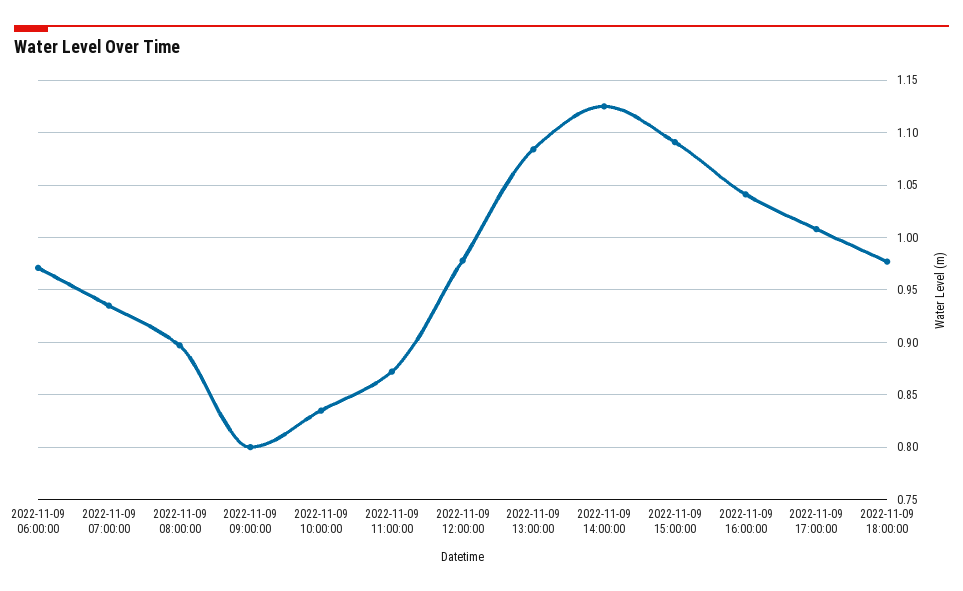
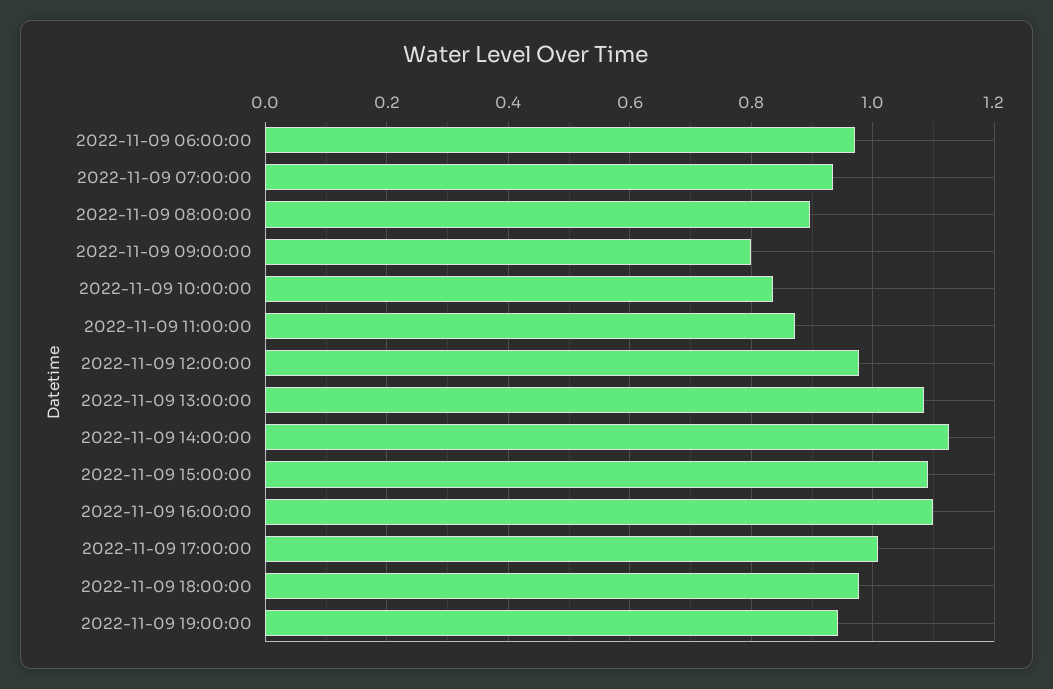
2022-11-09 16:00:00: 1.04 -> 1.1
2022-11-09 19:00:00: none -> 0.94

